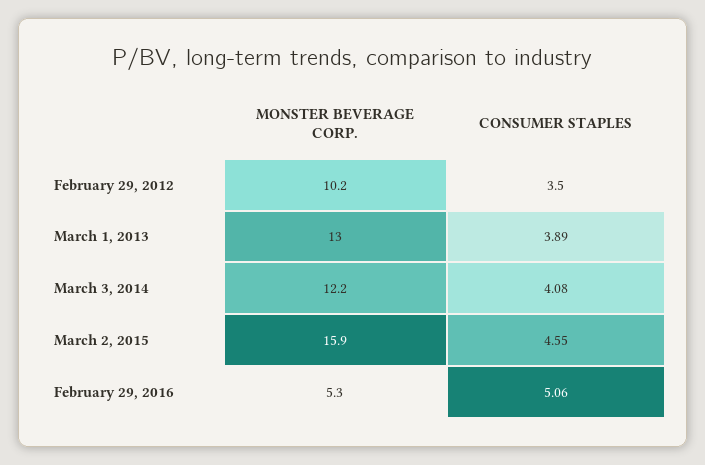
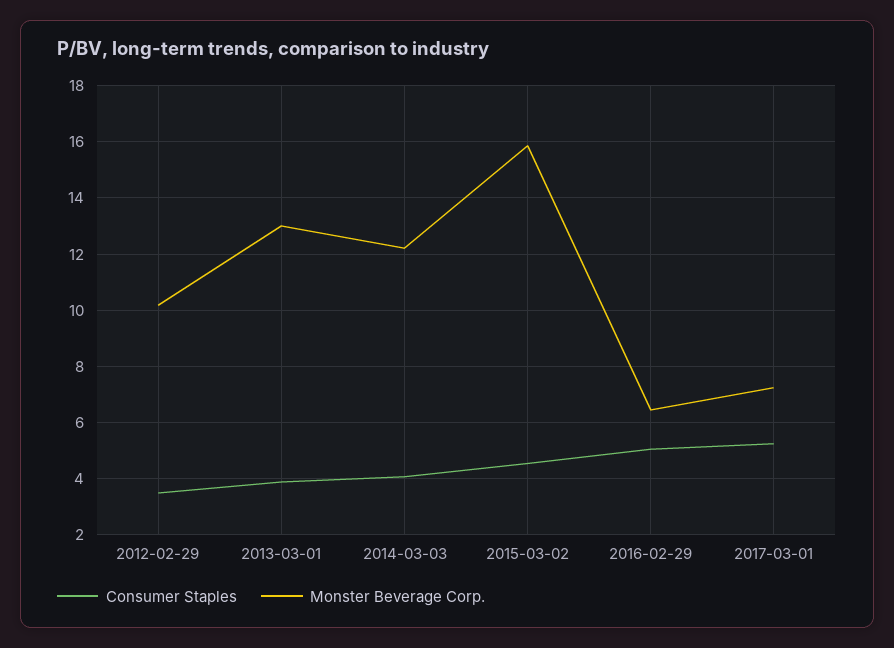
MONSTER BEVERAGE CORP., February 29, 2016: 5.3 -> 6.5
CONSUMER STAPLES, 2017-03-01: none -> 5.25
MONSTER BEVERAGE CORP., 2017-03-01: none -> 7.25

